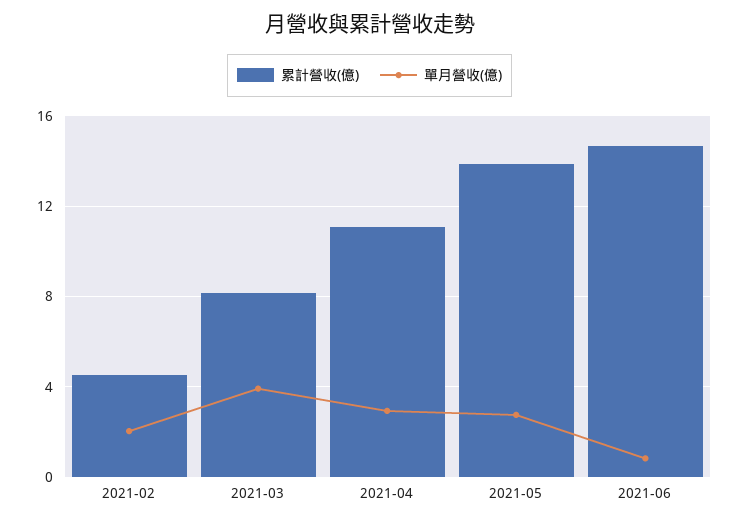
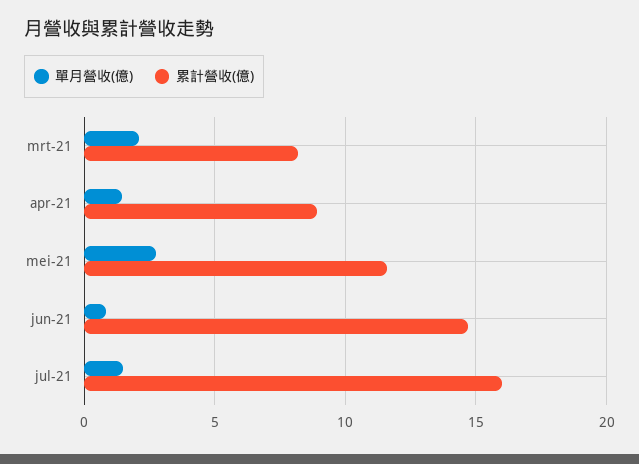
累計營收(億), 2021-02: 4.5 -> none
單月營收(億), 2021-02: 2 -> none
單月營收(億), 2021-03: 4 -> 2
累計營收(億), 2021-04: 11 -> 9
單月營收(億), 2021-04: 3 -> 1.5
累計營收(億), 2021-05: 14 -> 11.5
單月營收(億), jul-21: none -> 1.5
累計營收(億), jul-21: none -> 16

